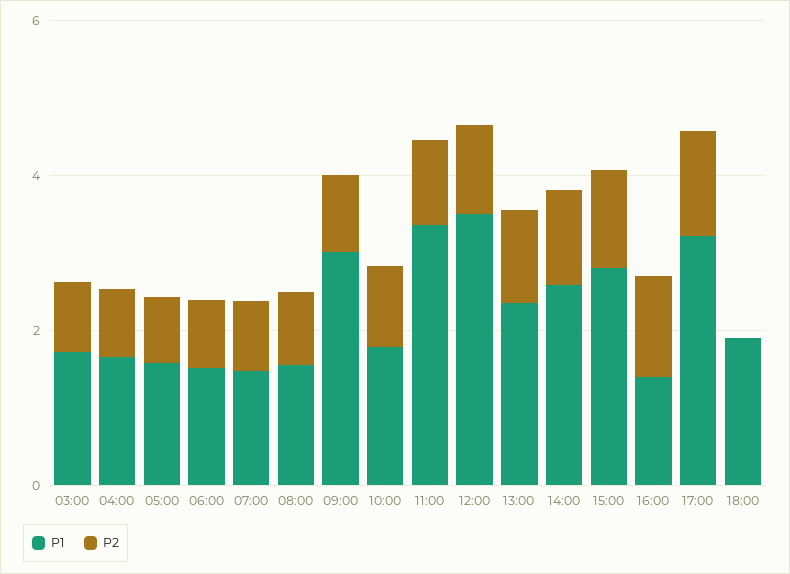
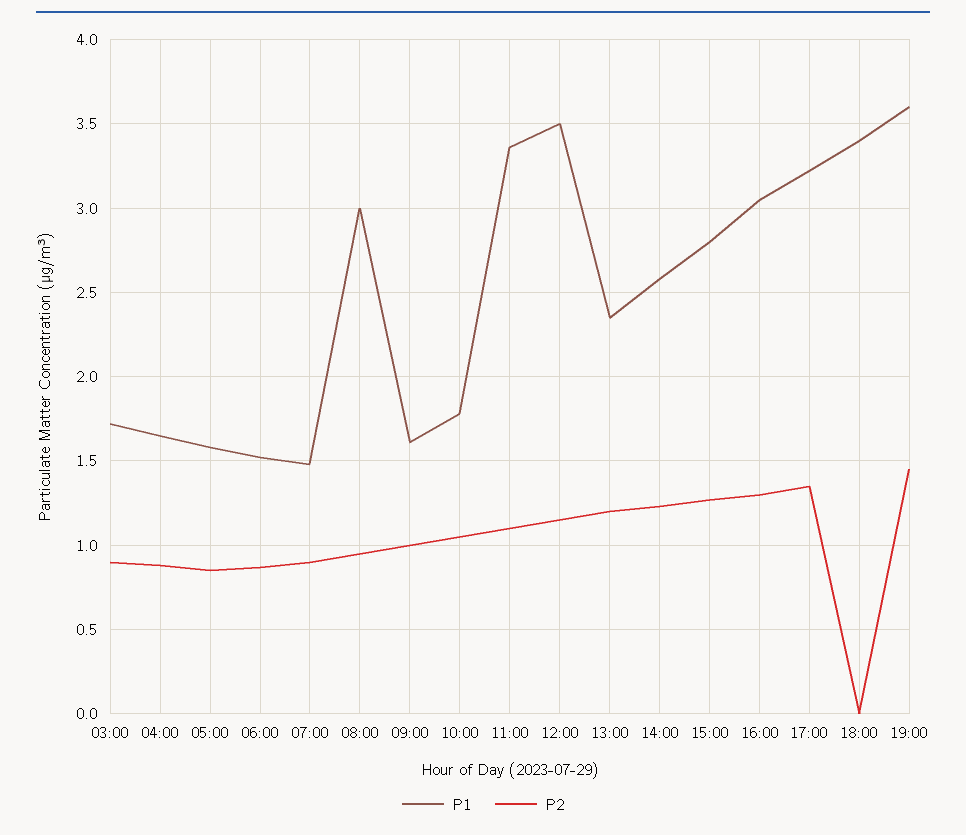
P1, 08:00: 1.5 -> 3
P1, 09:00: 3 -> 1.6
P1, 16:00: 1.5 -> 3.05
P1, 18:00: 2 -> 3.4
P1, 19:00: none -> 3.6
P2, 19:00: none -> 1.45

